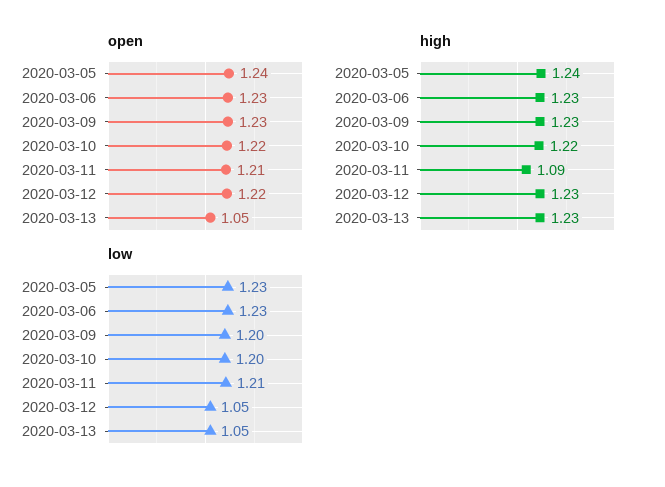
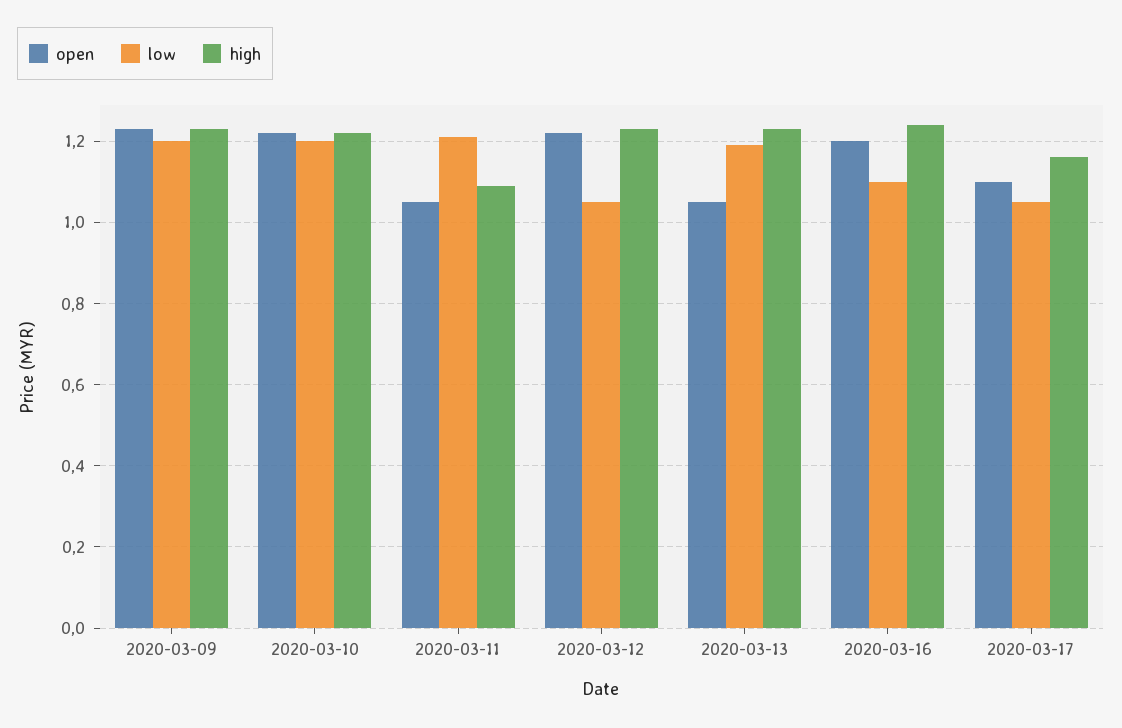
open, 2020-03-05: 1.24 -> none
open, 2020-03-06: 1.23 -> none
open, 2020-03-11: 1.21 -> 1.05
high, 2020-03-05: 1.24 -> none
high, 2020-03-06: 1.23 -> none
low, 2020-03-05: 1.23 -> none
low, 2020-03-06: 1.23 -> none
low, 2020-03-13: 1.05 -> 1.2
open, 2020-03-16: none -> 1.2
low, 2020-03-16: none -> 1.1
high, 2020-03-16: none -> 1.25
open, 2020-03-17: none -> 1.1
low, 2020-03-17: none -> 1.05
high, 2020-03-17: none -> 1.15

